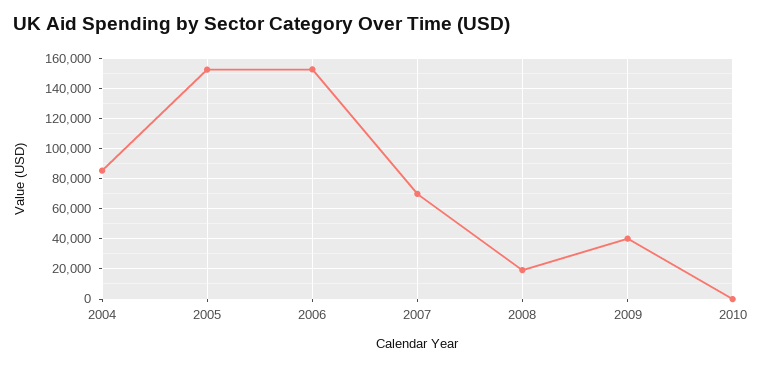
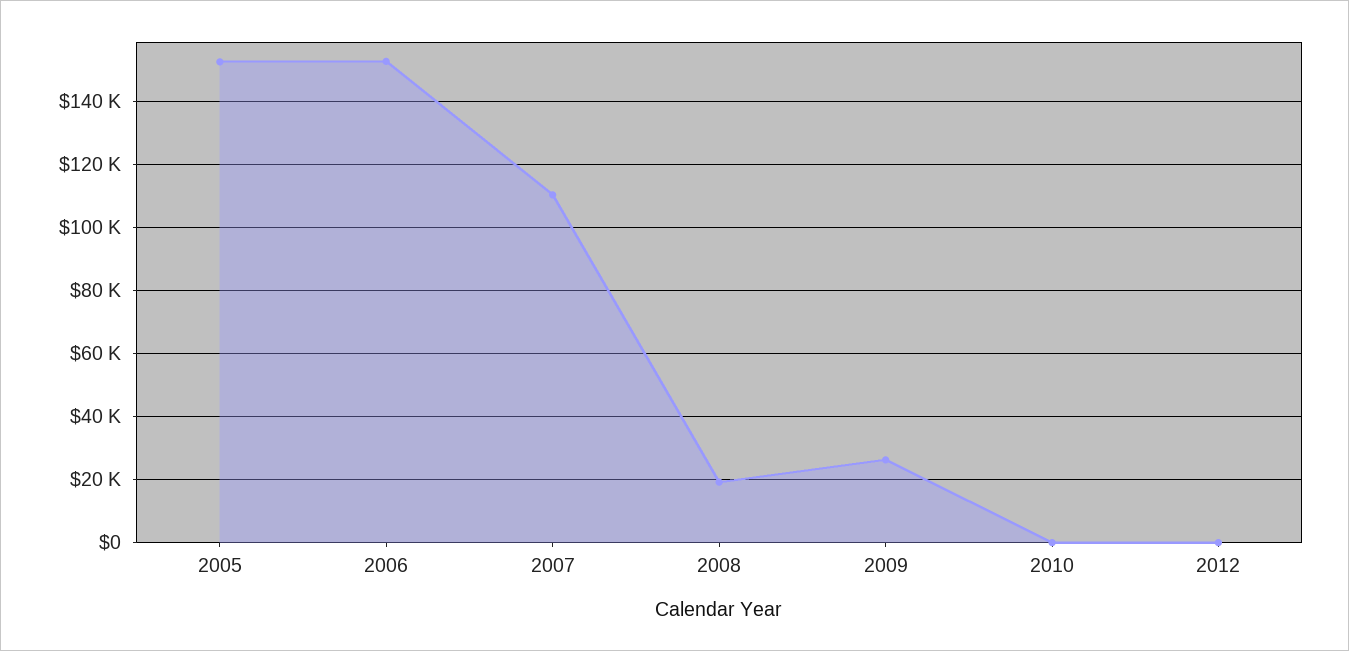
2004: 85000 -> none
2007: 70000 -> 110000
2009: 40000 -> 26000
2012: none -> 0

